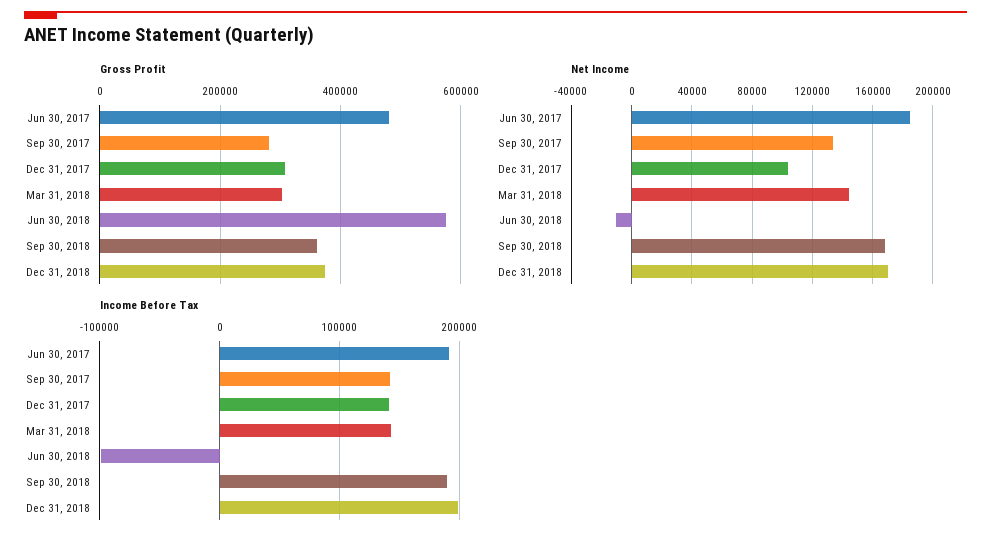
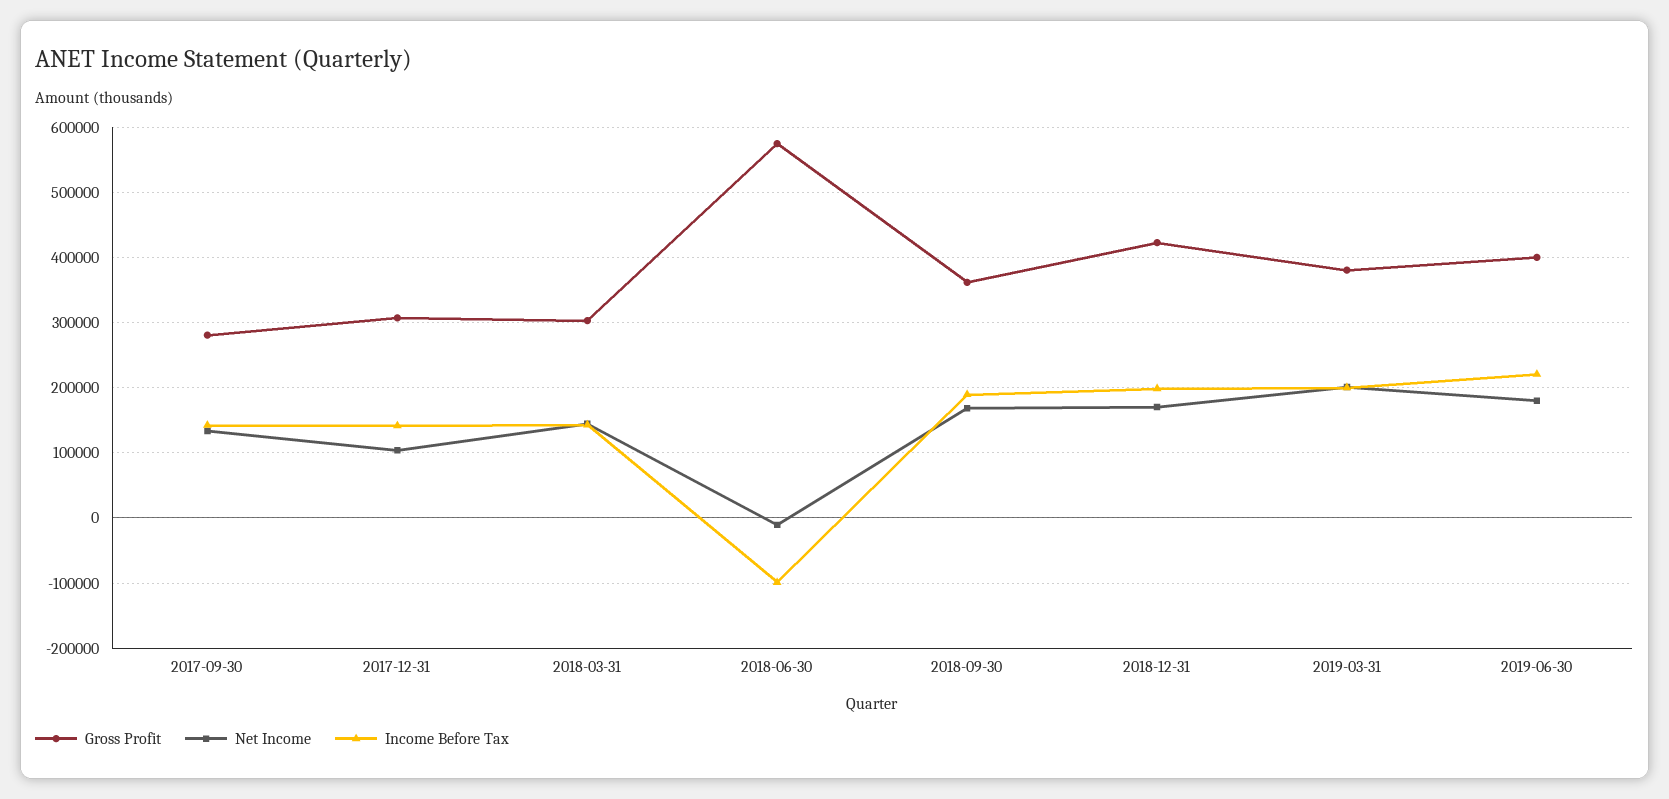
Gross Profit, Jun 30, 2017: 480000 -> none
Gross Profit, Dec 31, 2018: 380000 -> 420000
Net Income, Jun 30, 2017: 185000 -> none
Income Before Tax, Jun 30, 2017: 190000 -> none
Gross Profit, 2019-03-31: none -> 380000
Net Income, 2019-03-31: none -> 200000
Income Before Tax, 2019-03-31: none -> 200000
Gross Profit, 2019-06-30: none -> 400000
Net Income, 2019-06-30: none -> 180000
Income Before Tax, 2019-06-30: none -> 220000

